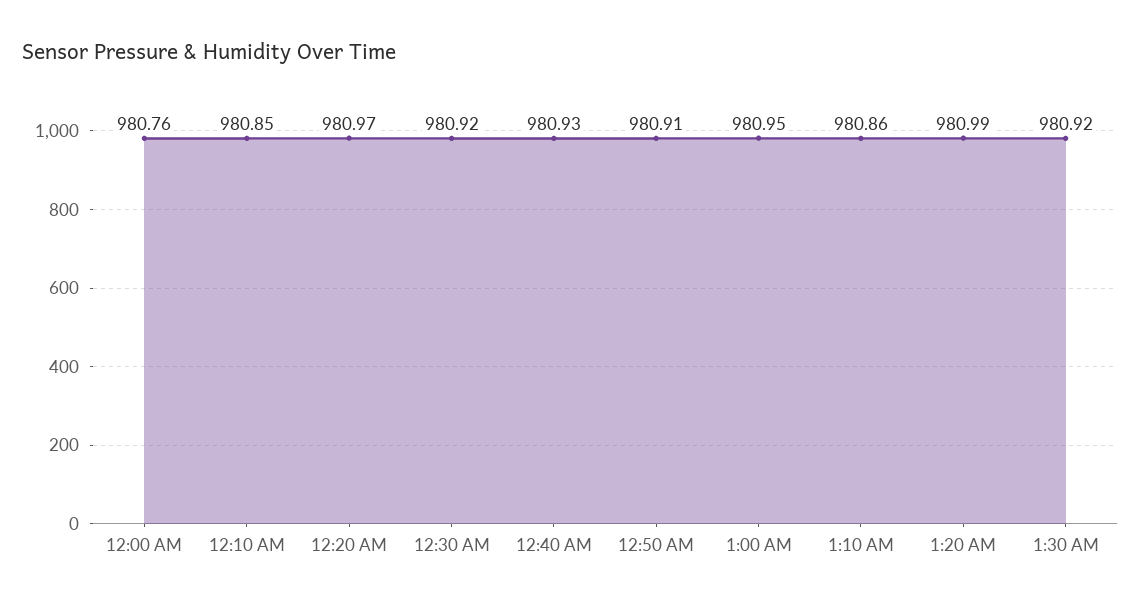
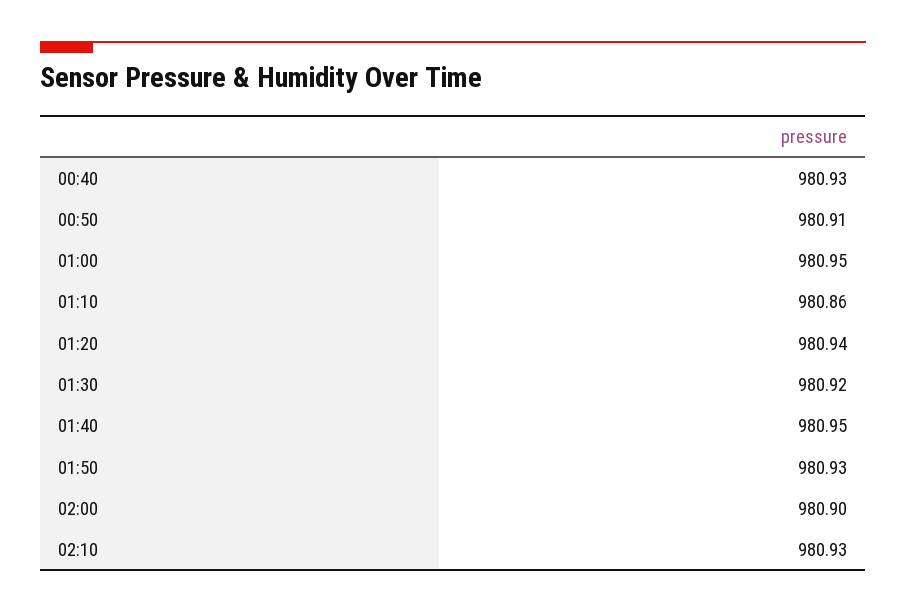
12:00 AM: 980.76 -> none
12:10 AM: 980.85 -> none
12:20 AM: 980.97 -> none
12:30 AM: 980.92 -> none
1:20 AM: 980.99 -> 980.94
01:40: none -> 980.95
01:50: none -> 980.93
02:00: none -> 980.9
02:10: none -> 980.93

